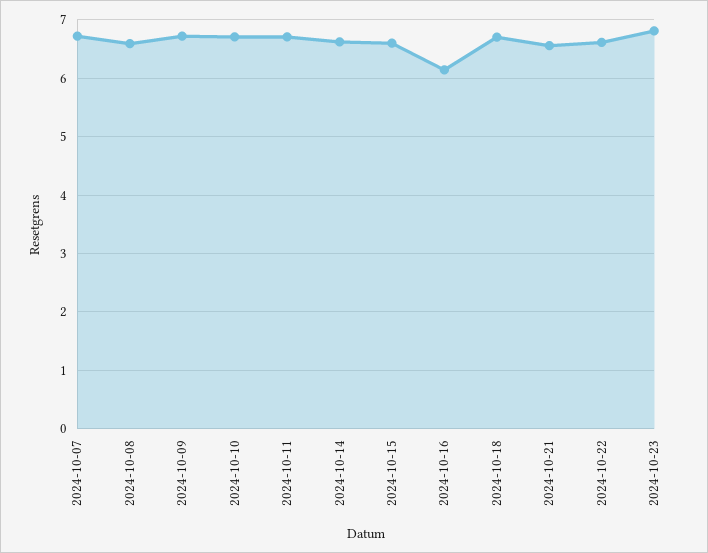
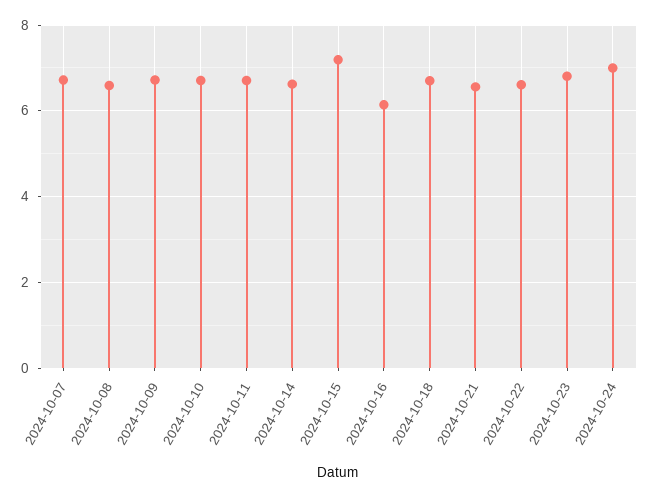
2024-10-15: 6.6 -> 7.2
2024-10-24: none -> 7

